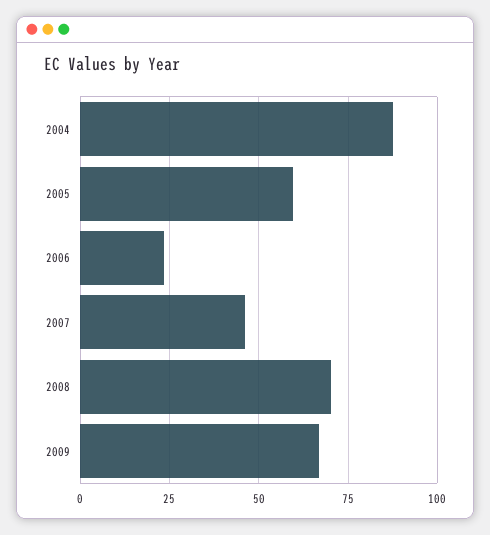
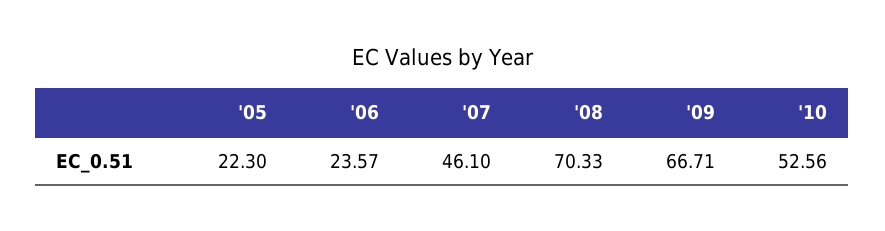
2004: 87.5 -> none
2005: 60 -> 22.3
'10: none -> 52.56

